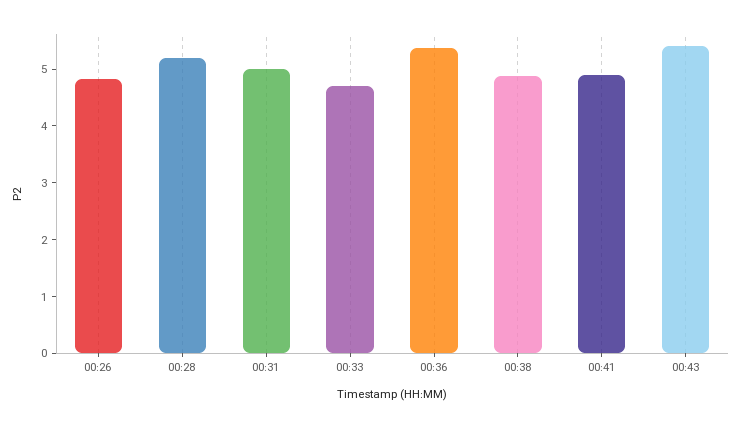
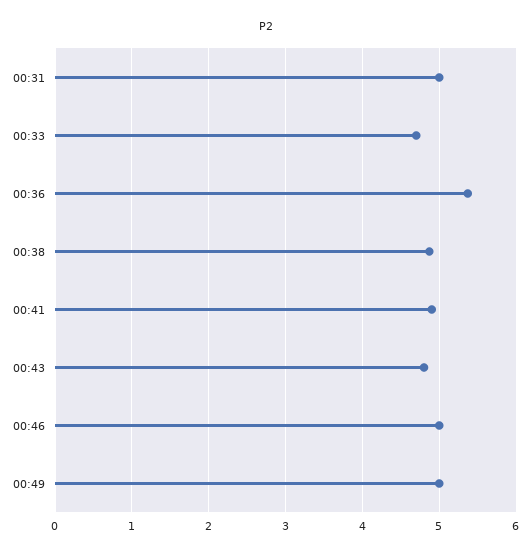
00:26: 4.8 -> none
00:28: 5.2 -> none
00:43: 5.4 -> 4.8
00:46: none -> 5
00:49: none -> 5

